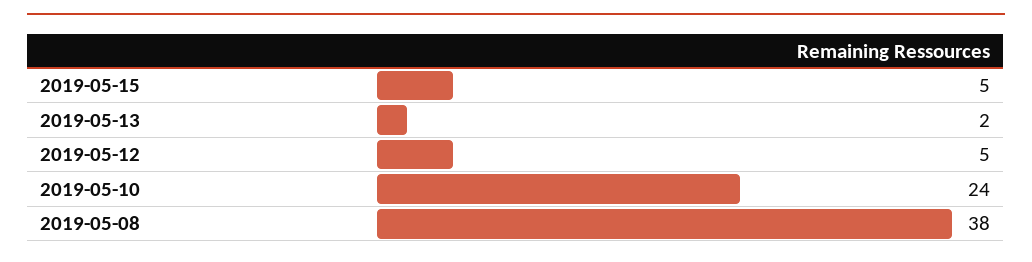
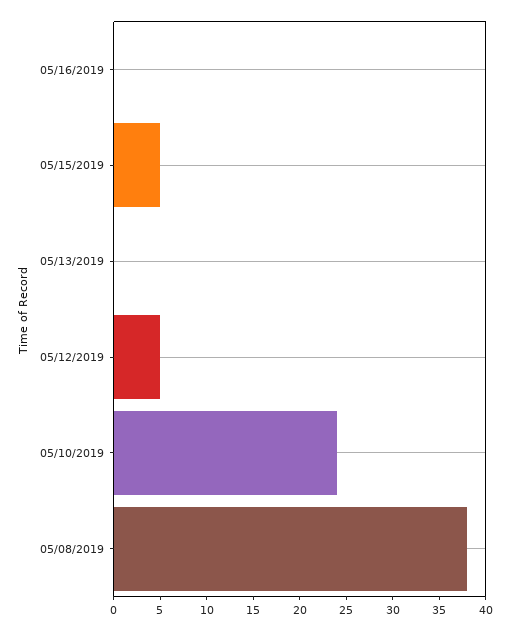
2019-05-13: 2 -> 0
05/16/2019: none -> 0

